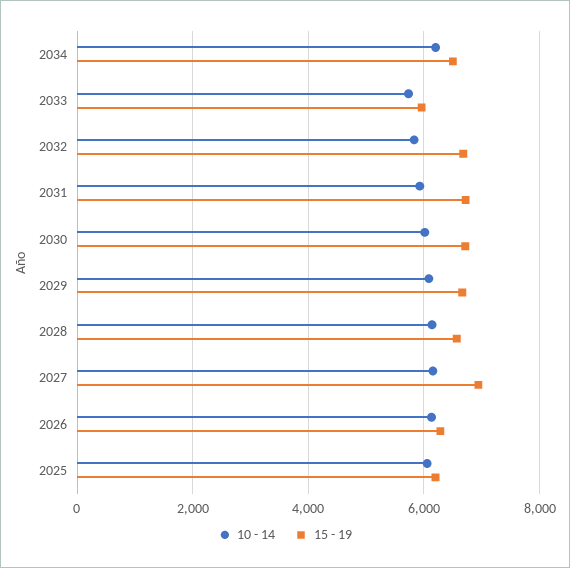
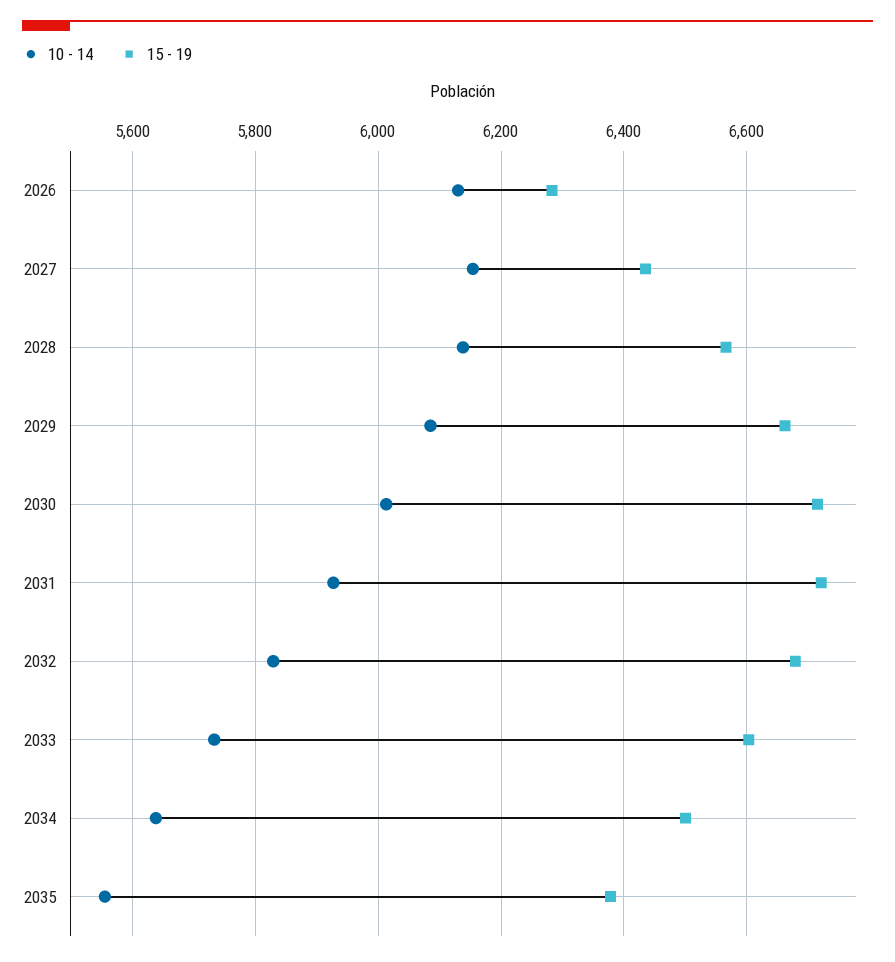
10 - 14, 2034: 6200 -> 5640
15 - 19, 2033: 6000 -> 6600
15 - 19, 2027: 7000 -> 6440
10 - 14, 2025: 6000 -> none
15 - 19, 2025: 6200 -> none
10 - 14, 2035: none -> 5560
15 - 19, 2035: none -> 6380

